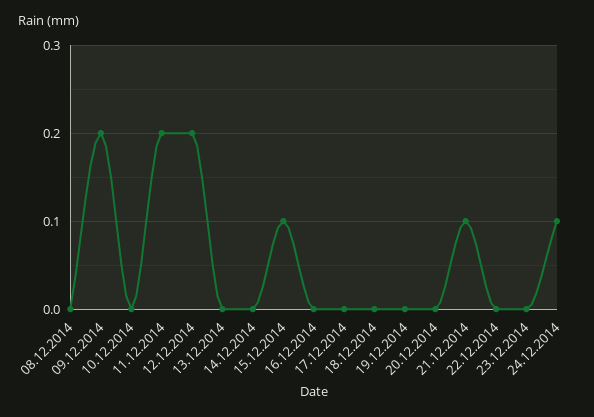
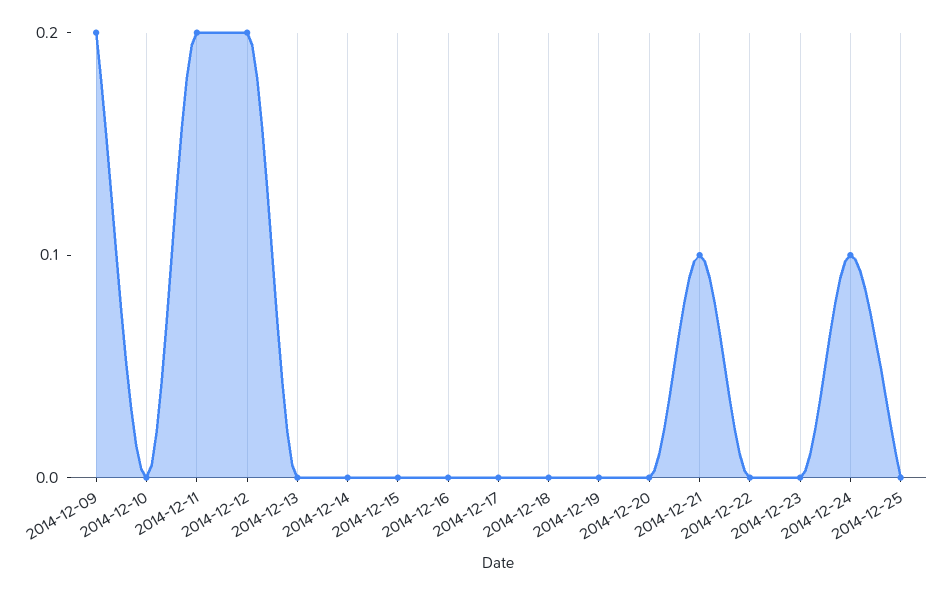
08.12.2014: 0 -> none
15.12.2014: 0.1 -> 0
2014-12-25: none -> 0

